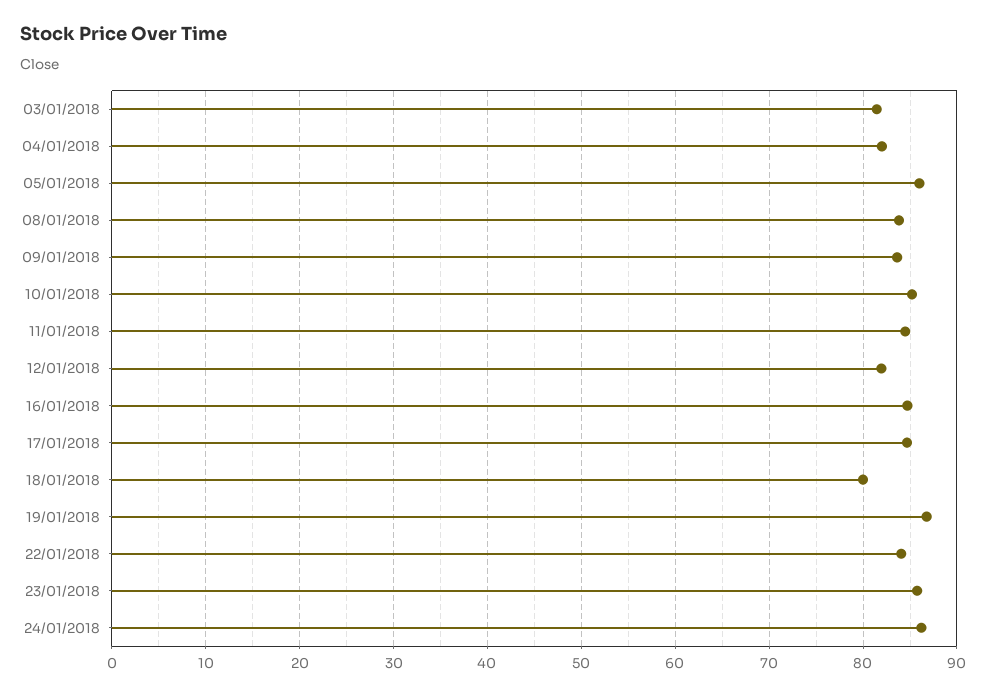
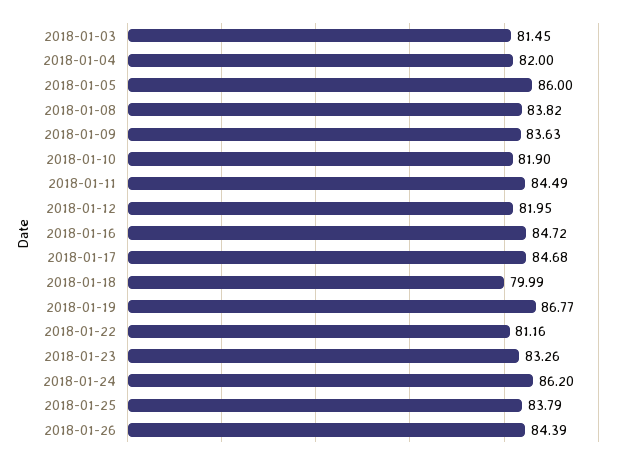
10/01/2018: 85 -> 81.9
22/01/2018: 84 -> 81.16
23/01/2018: 86 -> 83.26
2018-01-25: none -> 83.79
2018-01-26: none -> 84.39

